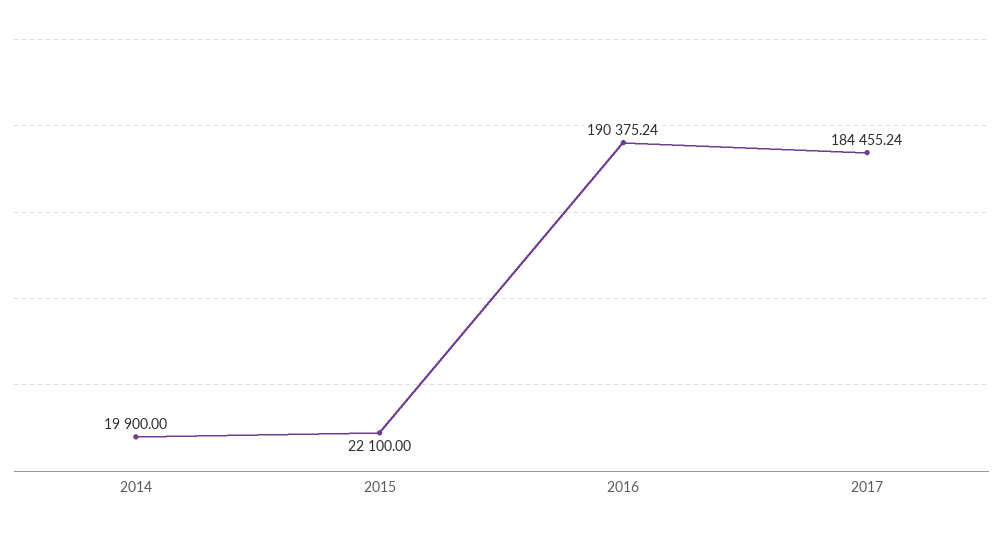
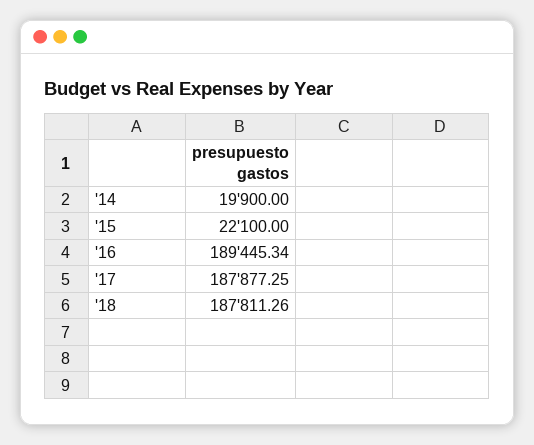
2016: 190375.24 -> 189445.34
2017: 184455.24 -> 187877.25
'18: none -> 187811.26

